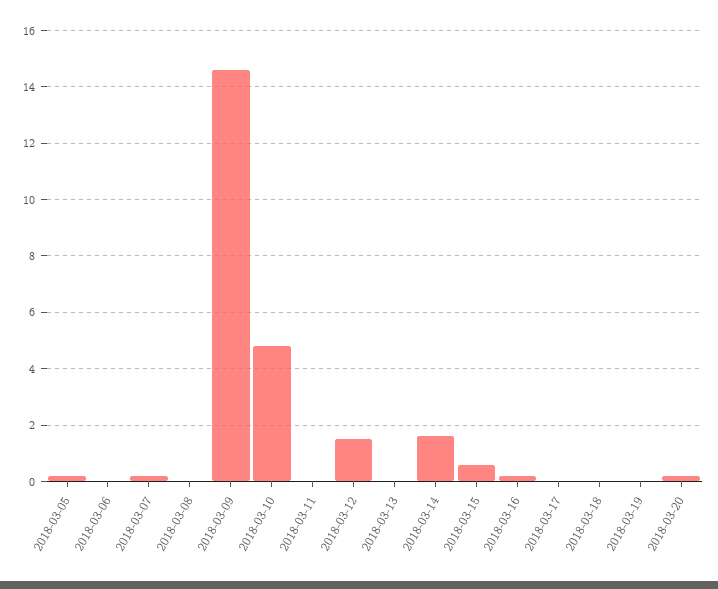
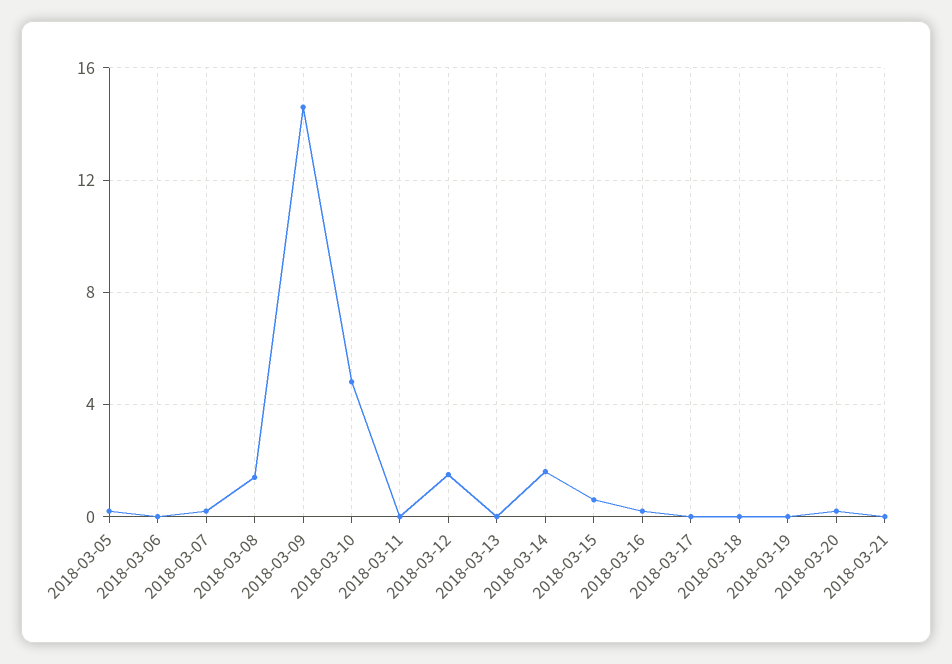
2018-03-08: 0 -> 1.5
2018-03-21: none -> 0

